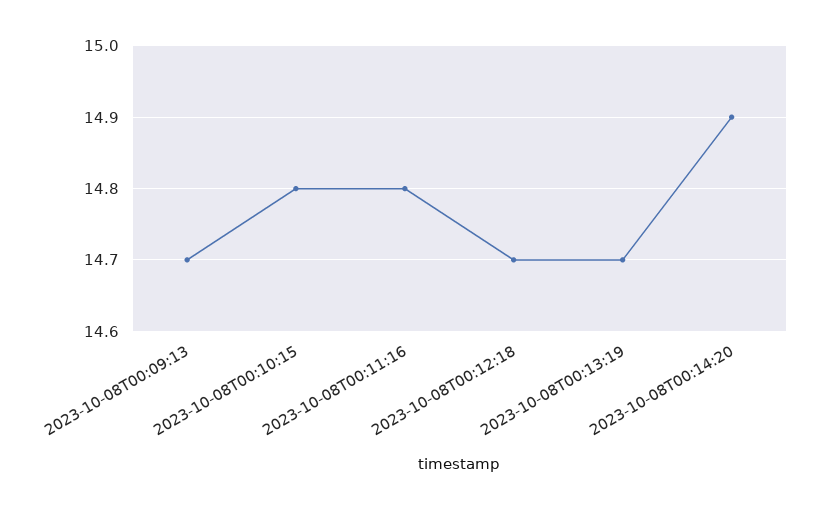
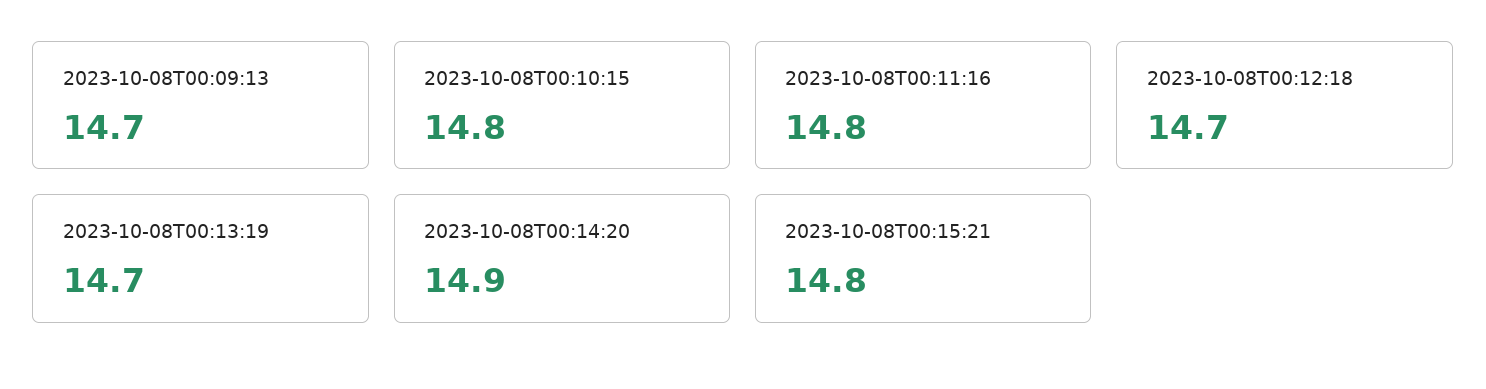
2023-10-08T00:15:21: none -> 14.8

